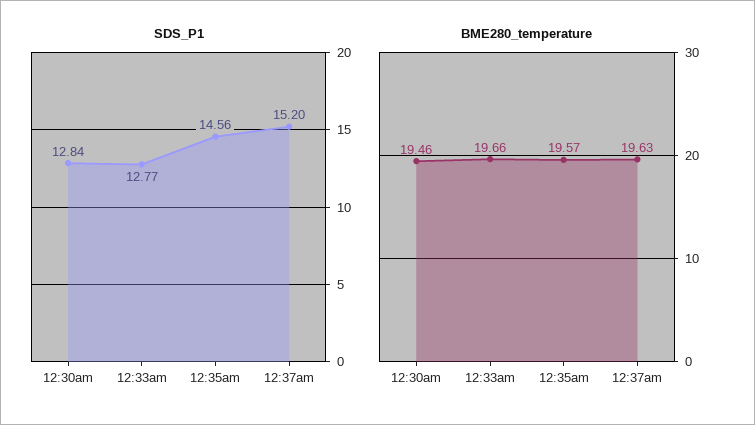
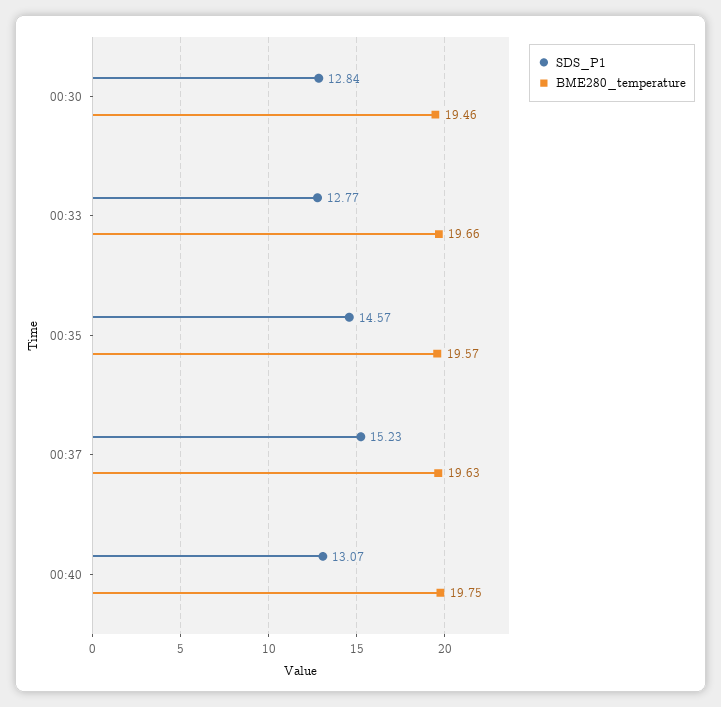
SDS_P1, 12:35am: 14.56 -> 14.57
SDS_P1, 12:37am: 15.2 -> 15.23
SDS_P1, 00:40: none -> 13.07
BME280_temperature, 00:40: none -> 19.75

